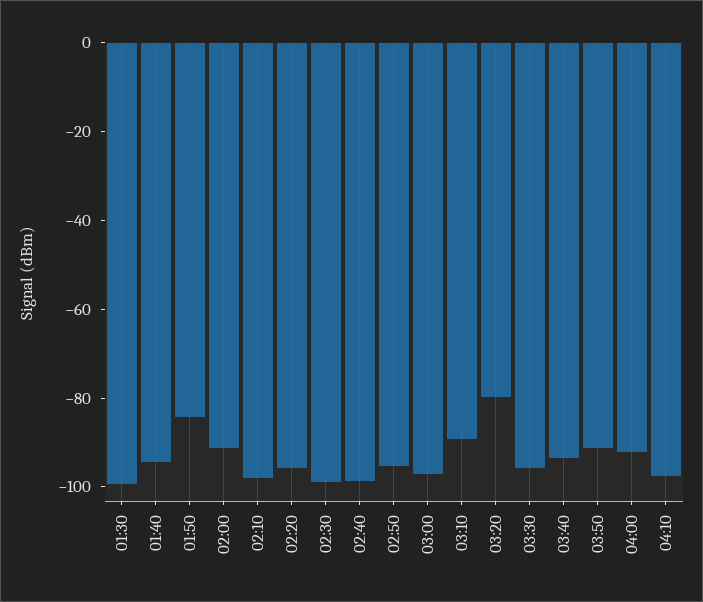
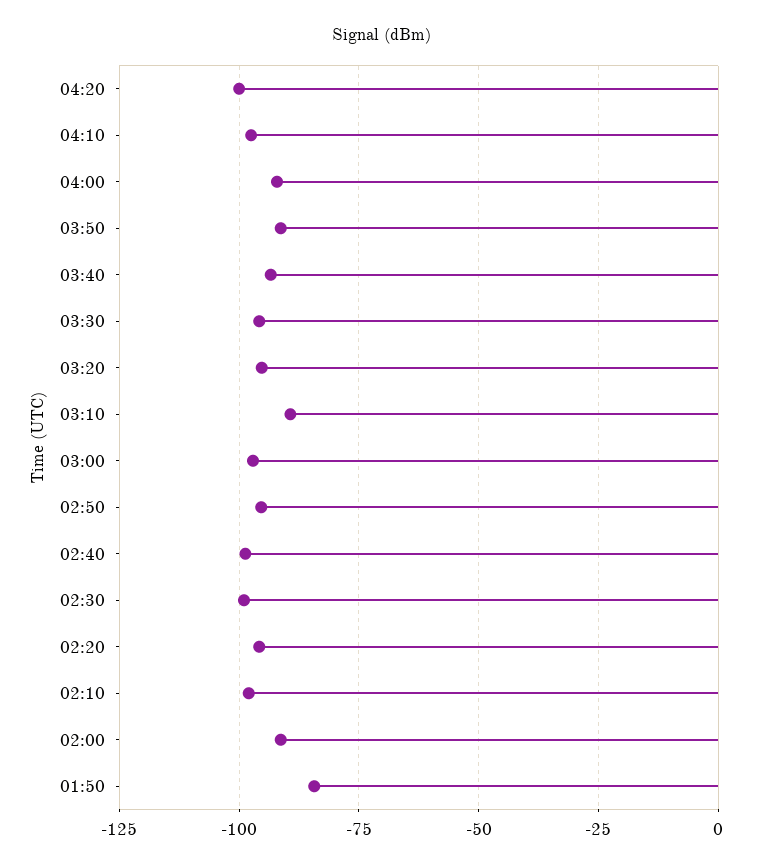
01:30: -100 -> none
01:40: -95 -> none
03:20: -80 -> -95
04:20: none -> -100

